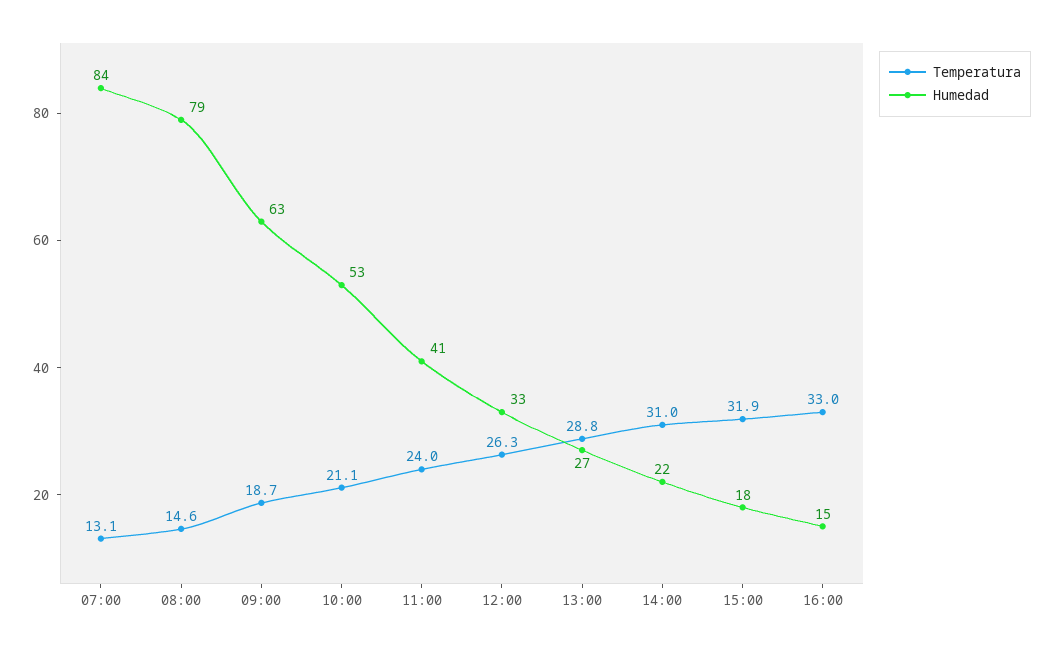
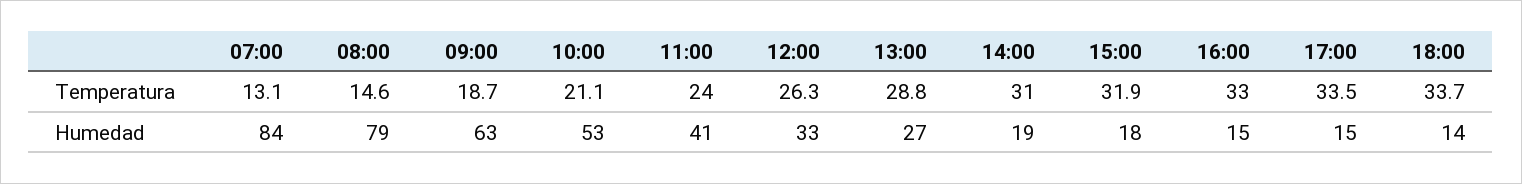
Humedad, 14:00: 22 -> 19
Temperatura, 17:00: none -> 33.5
Temperatura, 18:00: none -> 33.7
Humedad, 17:00: none -> 15
Humedad, 18:00: none -> 14

